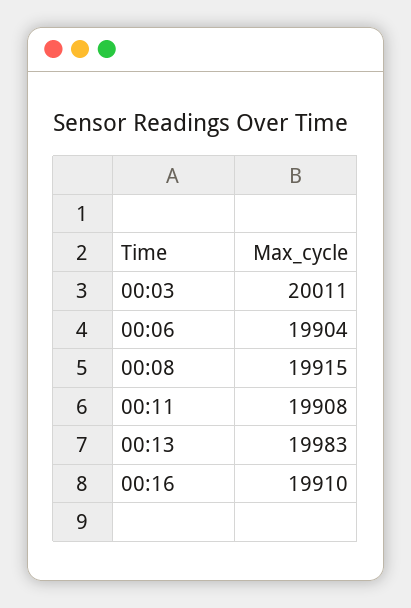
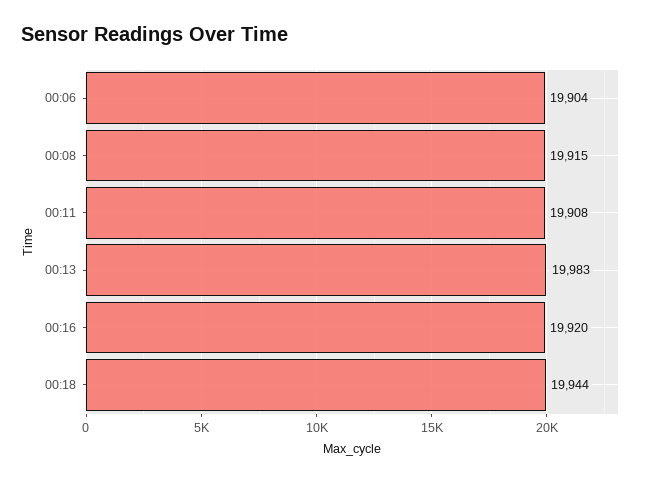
00:03: 20011 -> none
00:16: 19910 -> 19920
00:18: none -> 19944

